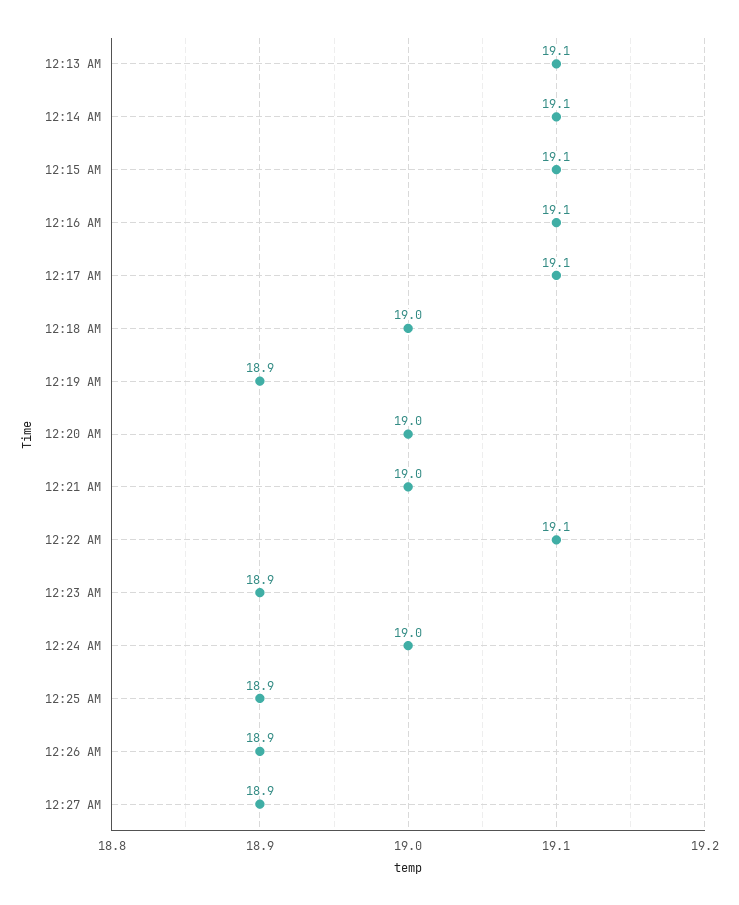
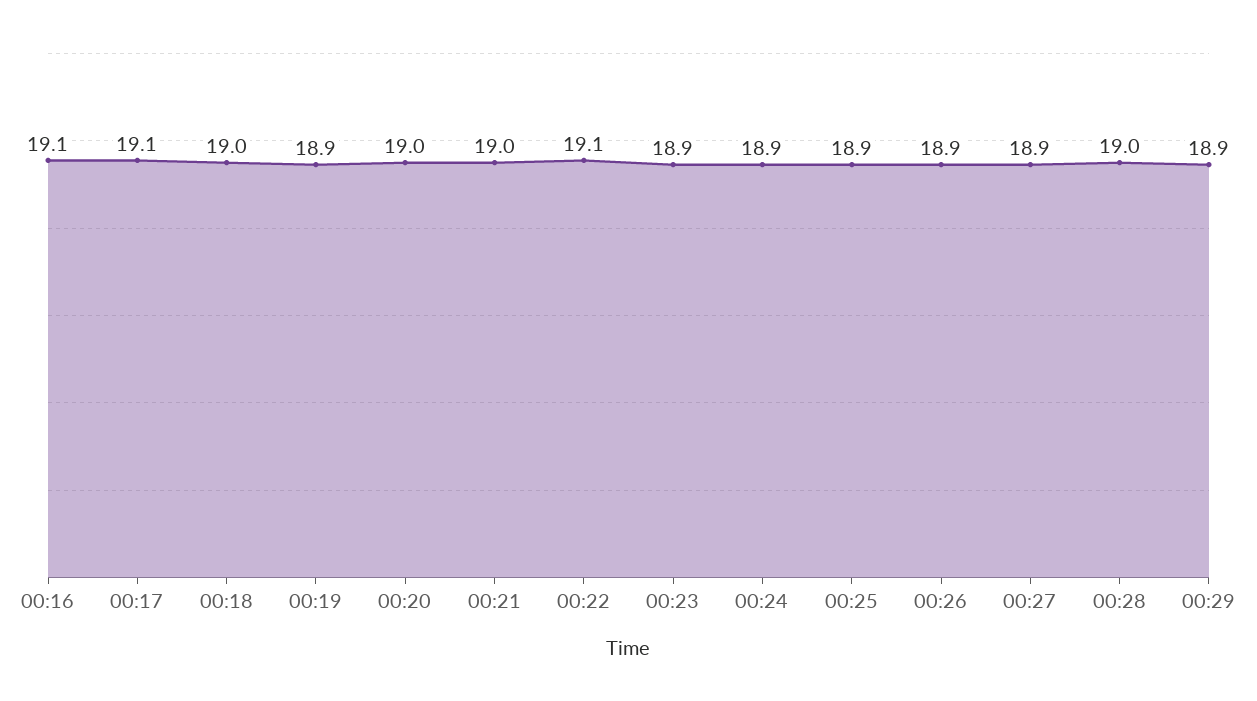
12:13 AM: 19.1 -> none
12:14 AM: 19.1 -> none
12:15 AM: 19.1 -> none
12:24 AM: 19 -> 18.9
00:28: none -> 19
00:29: none -> 18.9

